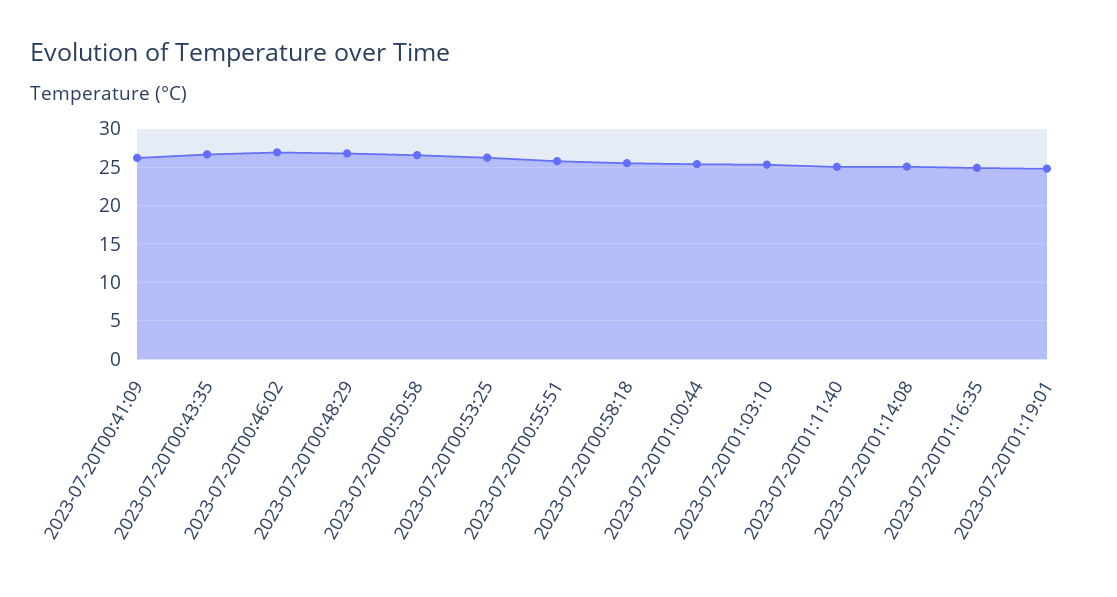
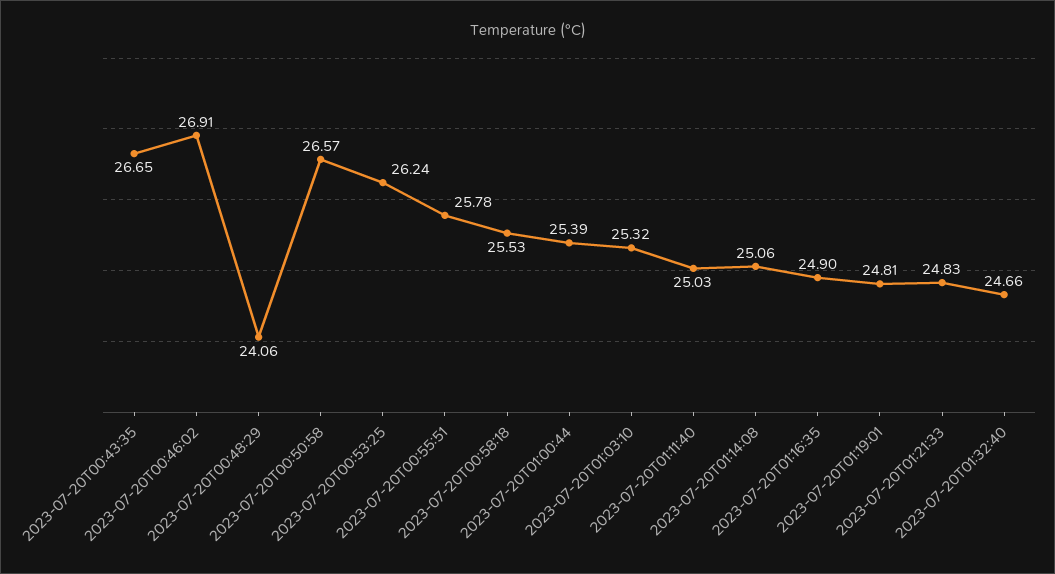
2023-07-20T00:41:09: 26 -> none
2023-07-20T00:48:29: 27 -> 24.06
2023-07-20T01:21:33: none -> 24.83
2023-07-20T01:32:40: none -> 24.66

